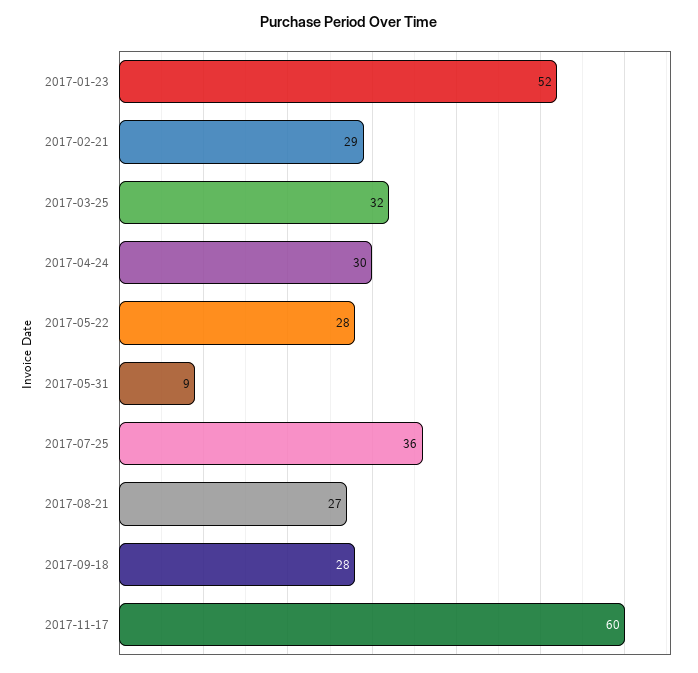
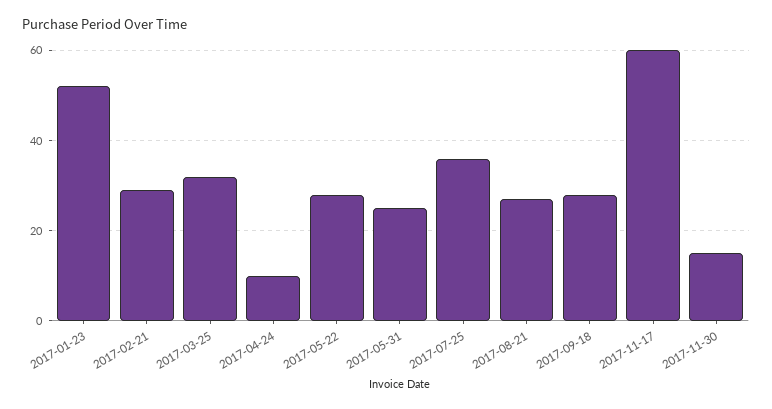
2017-04-24: 30 -> 10
2017-05-31: 9 -> 25
2017-11-30: none -> 15

